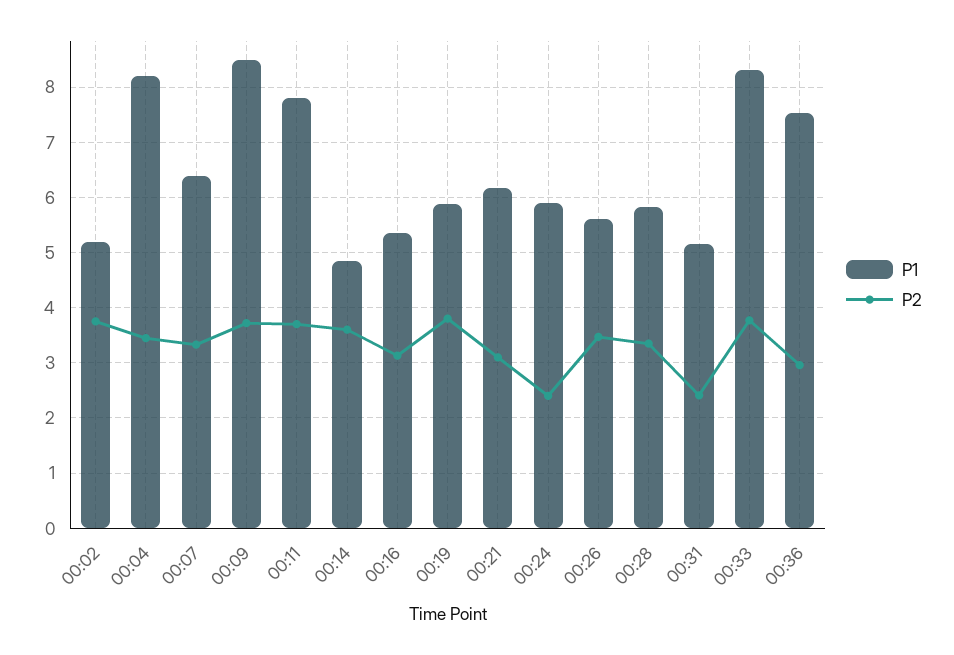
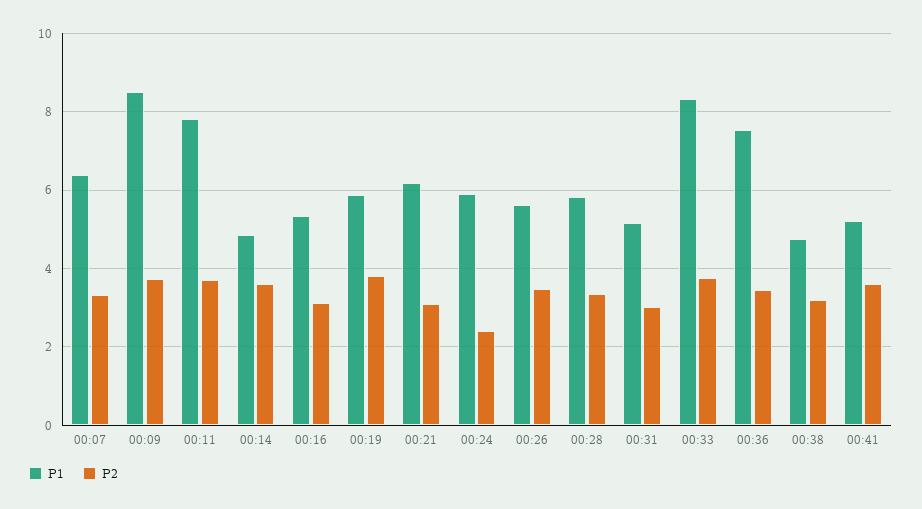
P1, 00:02: 5.2 -> none
P2, 00:02: 3.8 -> none
P1, 00:04: 8.2 -> none
P2, 00:04: 3.4 -> none
P2, 00:31: 2.4 -> 3
P2, 00:36: 3 -> 3.4
P1, 00:38: none -> 4.8
P2, 00:38: none -> 3.2
P1, 00:41: none -> 5.2
P2, 00:41: none -> 3.6

